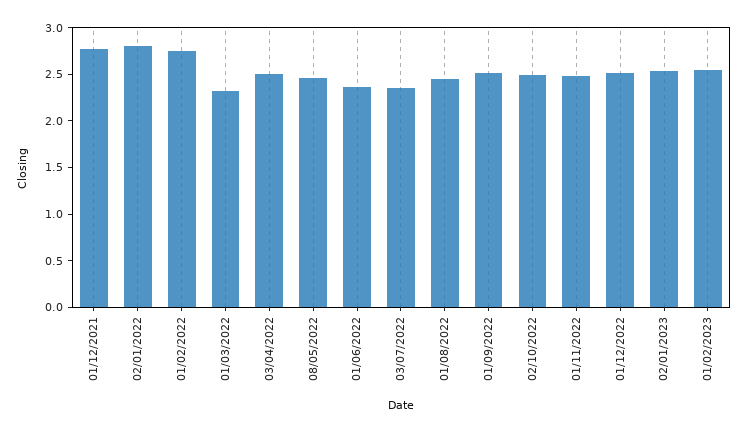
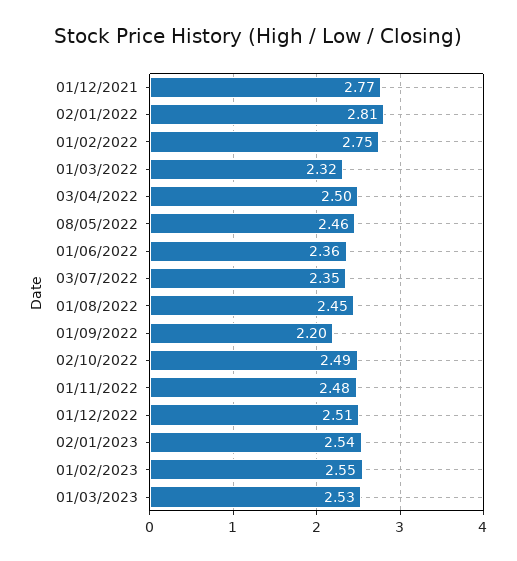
01/09/2022: 2.5 -> 2.2
01/03/2023: none -> 2.53

